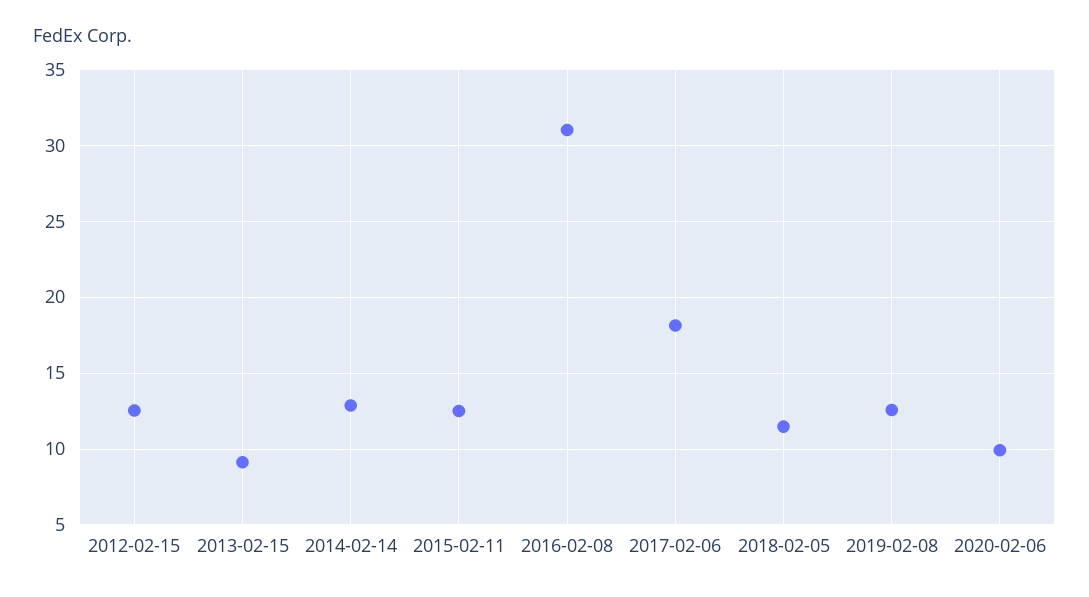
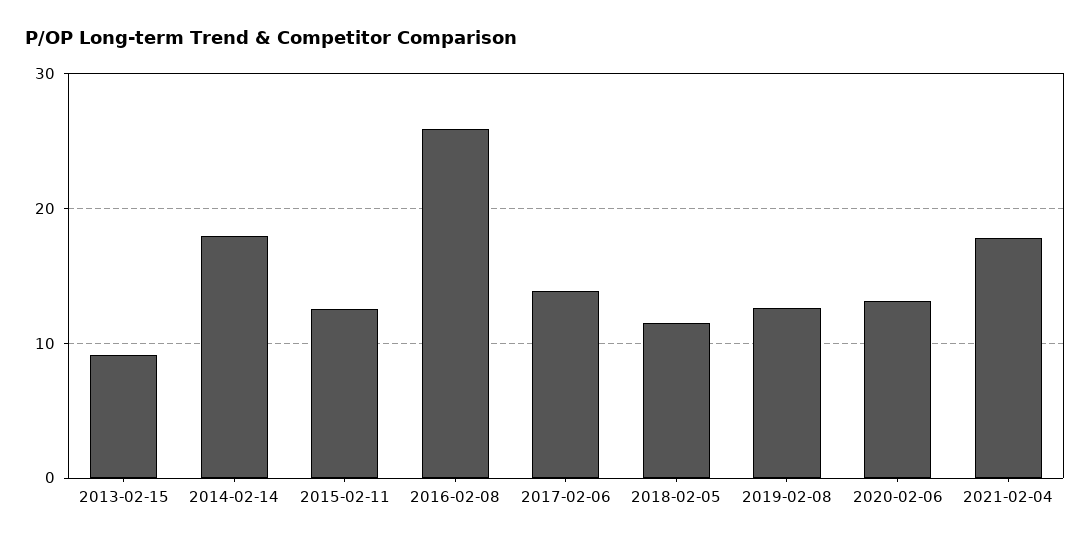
2012-02-15: 12.5 -> none
2014-02-14: 13 -> 18
2016-02-08: 31 -> 26
2017-02-06: 18 -> 14
2020-02-06: 10 -> 13
2021-02-04: none -> 18

